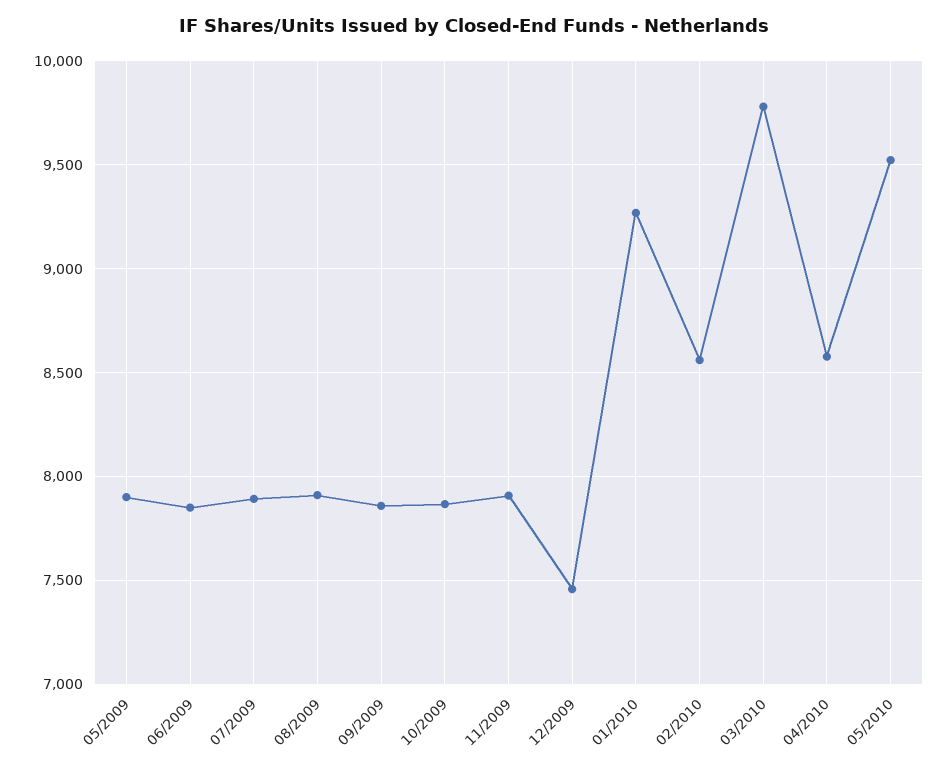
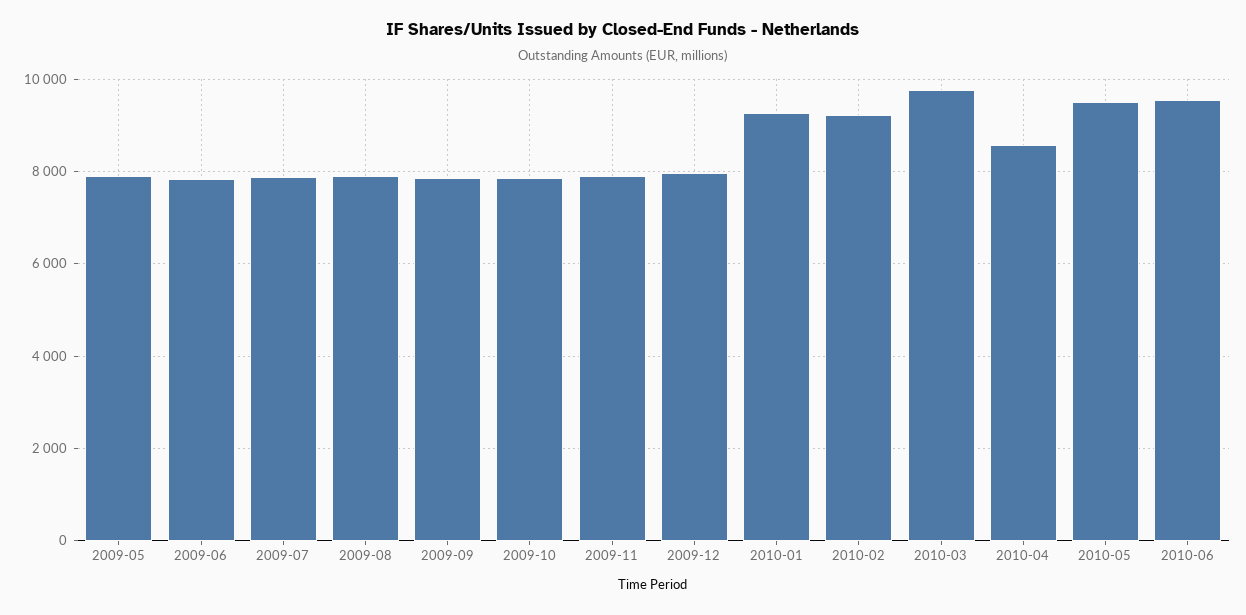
12/2009: 7450 -> 8000
02/2010: 8550 -> 9200
2010-06: none -> 9600

